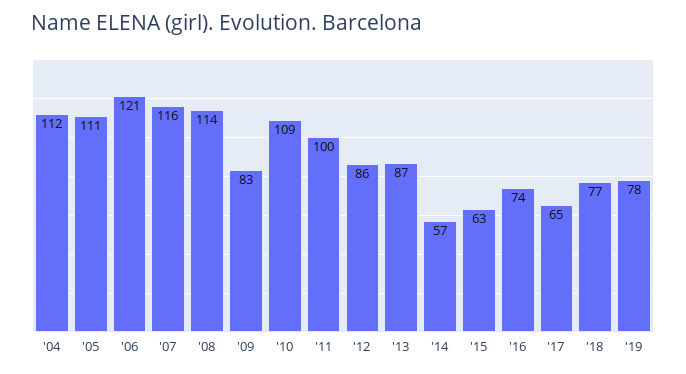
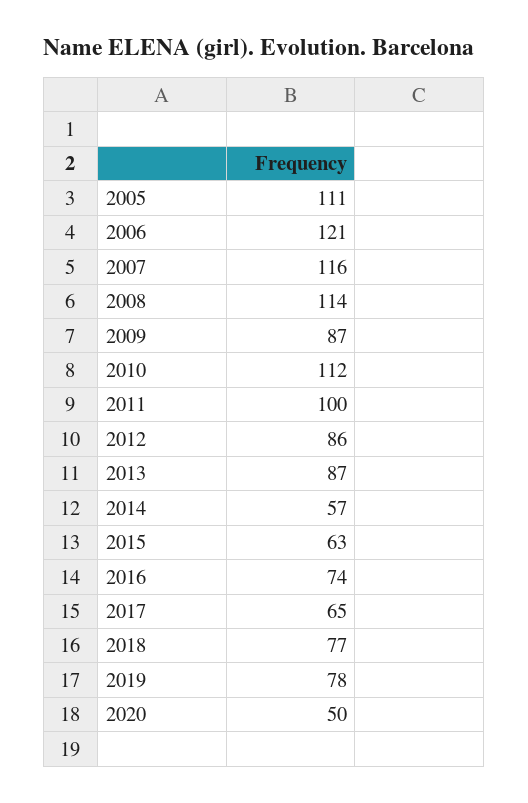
'04: 112 -> none
'09: 83 -> 87
'10: 109 -> 112
2020: none -> 50

